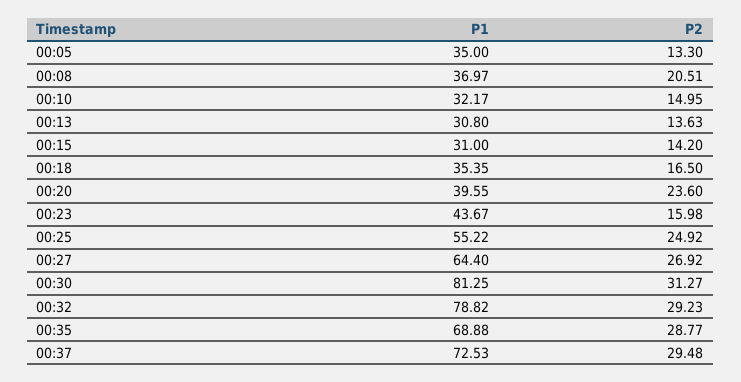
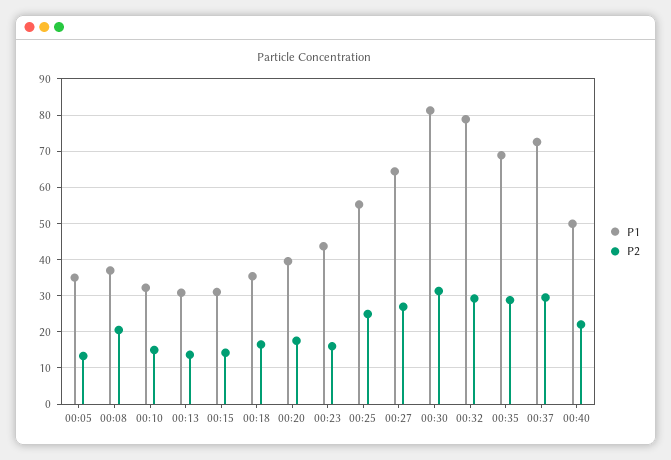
P2, 00:20: 23.6 -> 18
P1, 00:40: none -> 50
P2, 00:40: none -> 22

